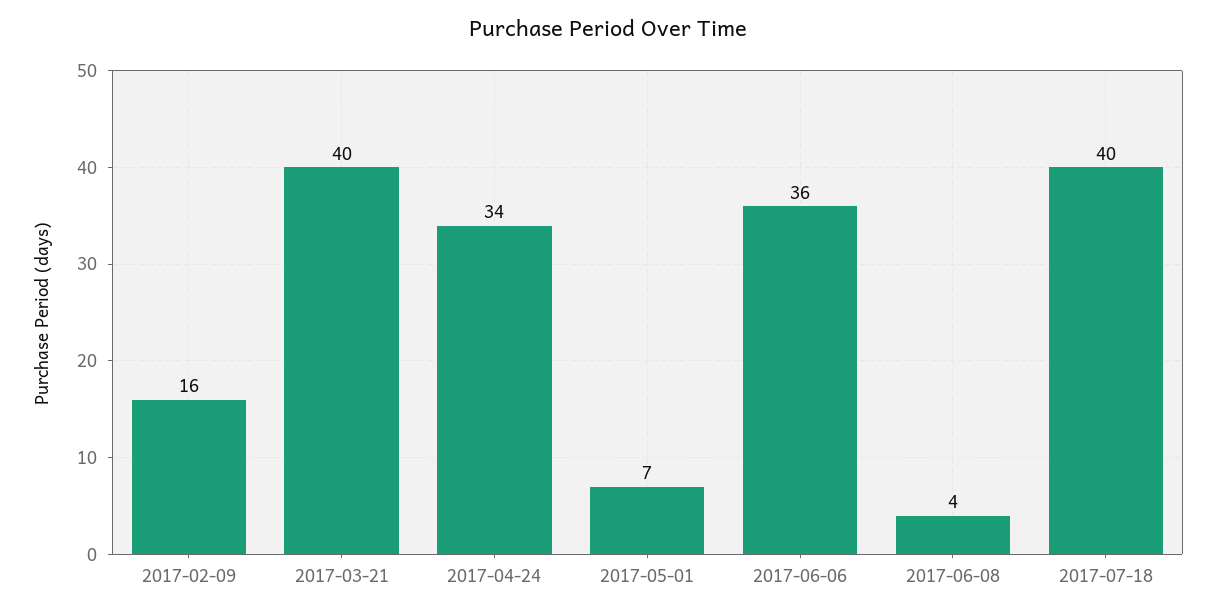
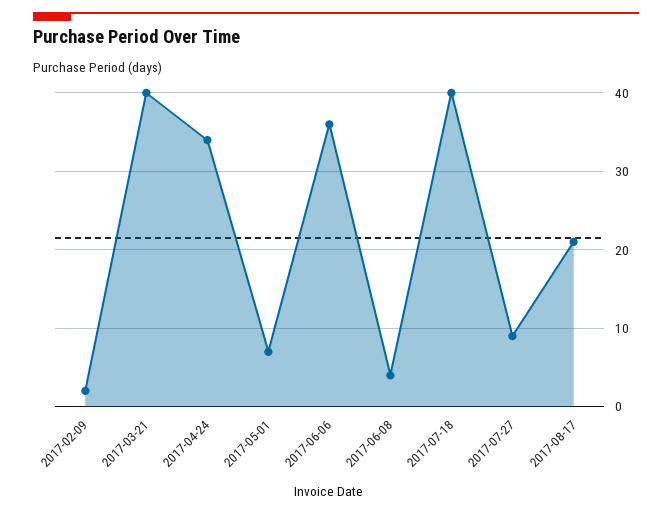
2017-02-09: 16 -> 2
2017-07-27: none -> 9
2017-08-17: none -> 21

